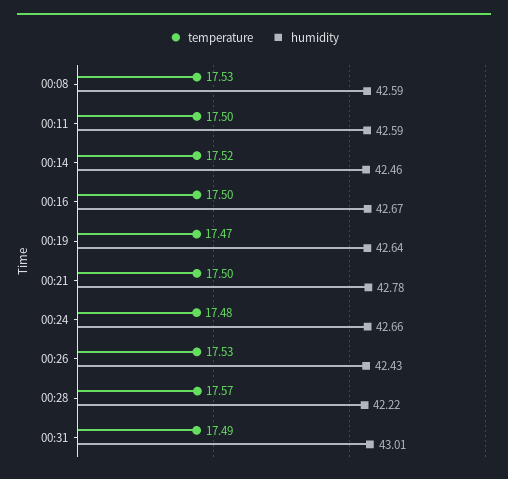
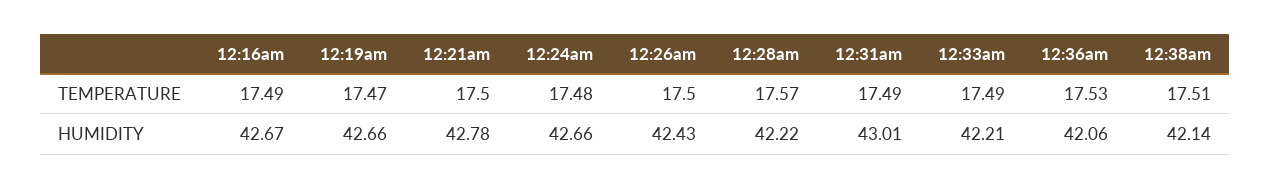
temperature, 00:08: 17.53 -> none
humidity, 00:08: 42.59 -> none
temperature, 00:11: 17.5 -> none
humidity, 00:11: 42.59 -> none
temperature, 00:14: 17.52 -> none
humidity, 00:14: 42.46 -> none
temperature, 00:16: 17.5 -> 17.49
humidity, 00:19: 42.64 -> 42.66
temperature, 00:26: 17.53 -> 17.5
temperature, 12:33am: none -> 17.49
temperature, 12:36am: none -> 17.53
temperature, 12:38am: none -> 17.51
humidity, 12:33am: none -> 42.21
humidity, 12:36am: none -> 42.06
humidity, 12:38am: none -> 42.14

